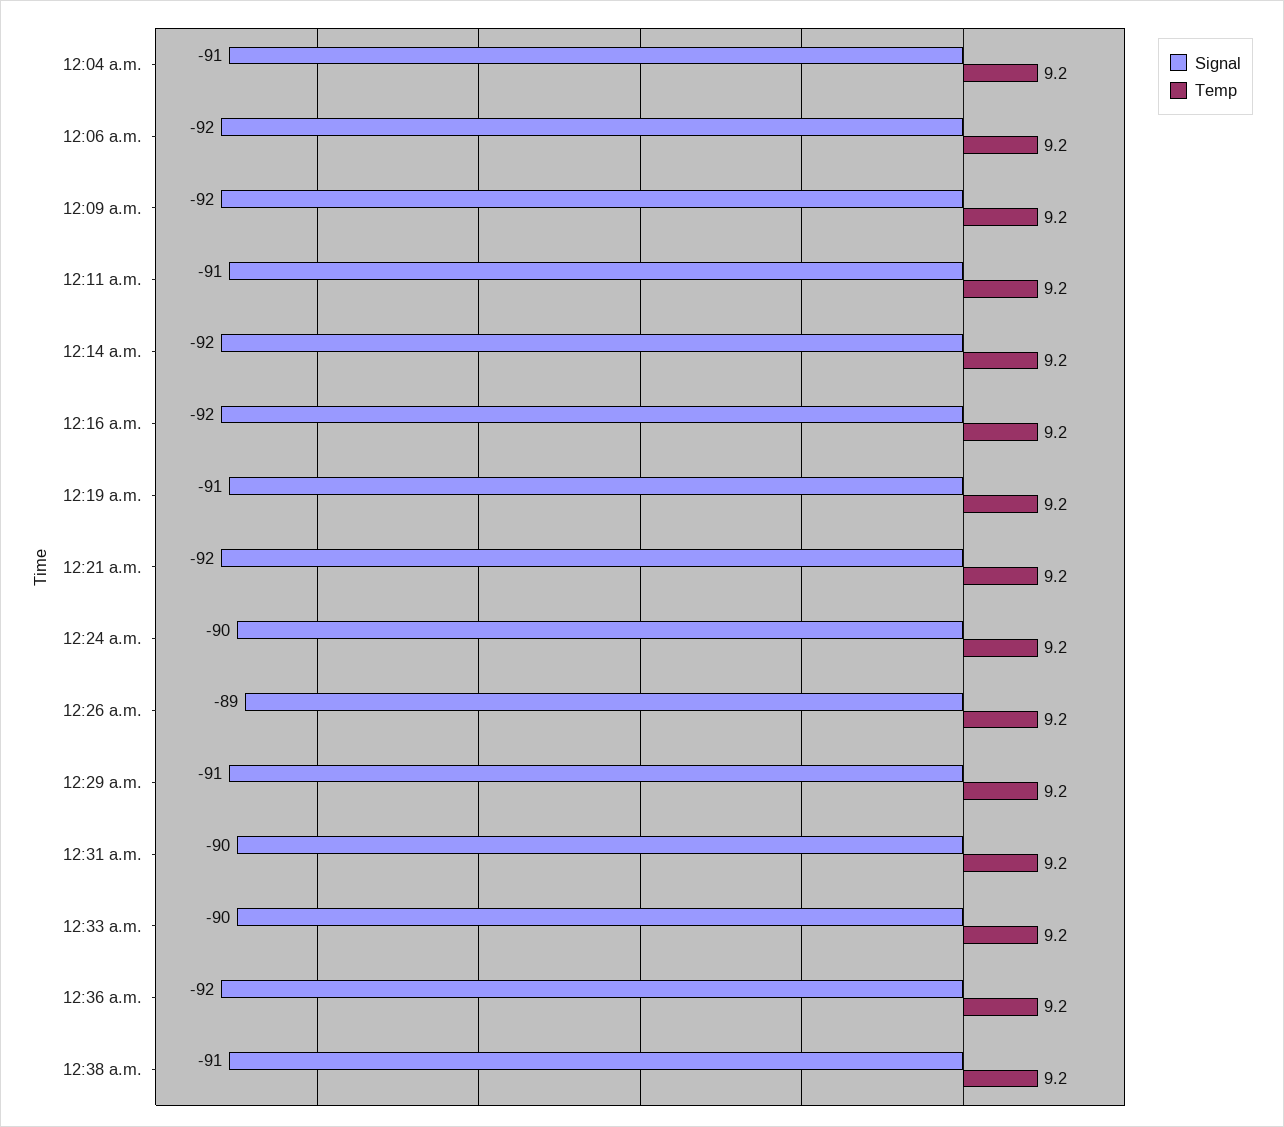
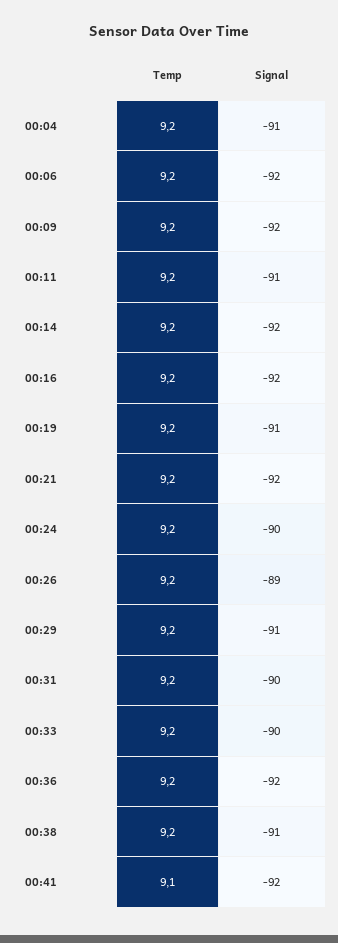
Temp, 00:41: none -> 9.1
Signal, 00:41: none -> -92

